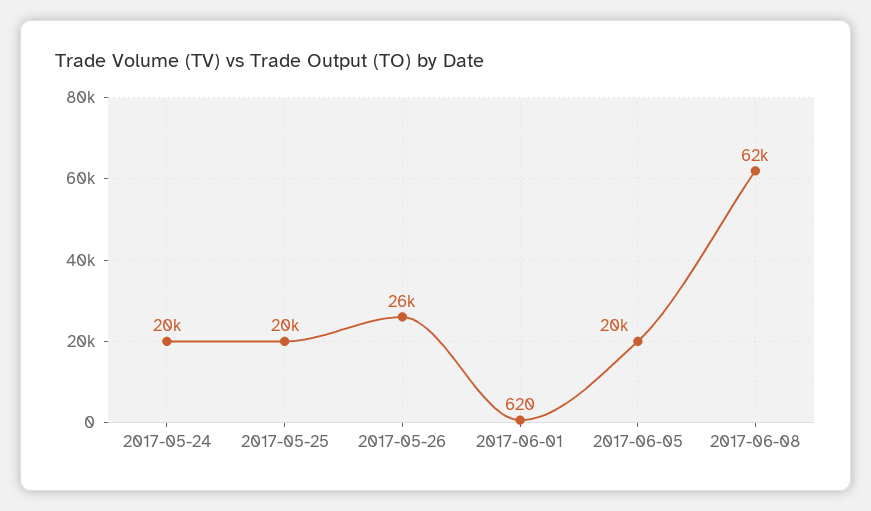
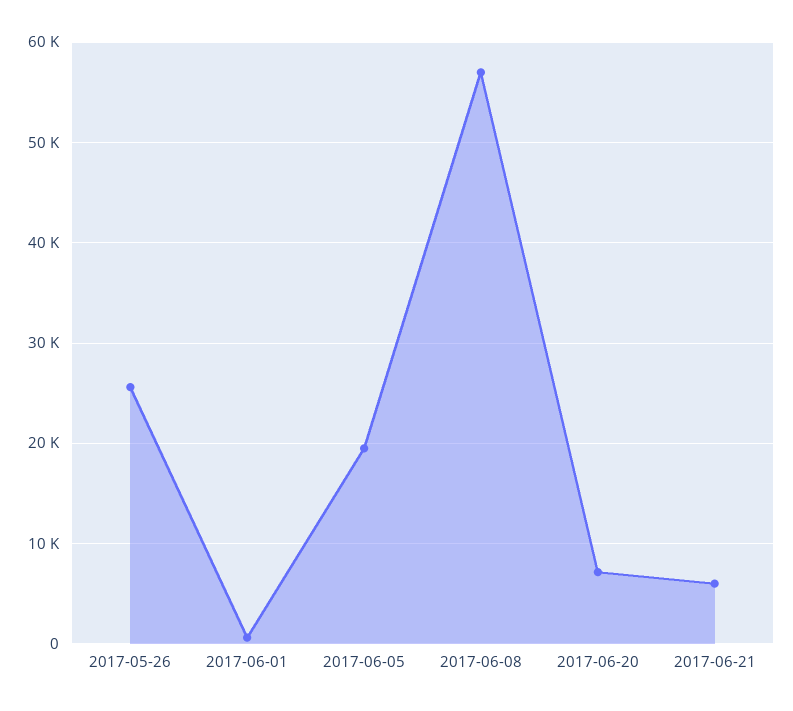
2017-05-24: 20000 -> none
2017-05-25: 20000 -> none
2017-06-08: 62000 -> 57000
2017-06-20: none -> 7000
2017-06-21: none -> 6000

